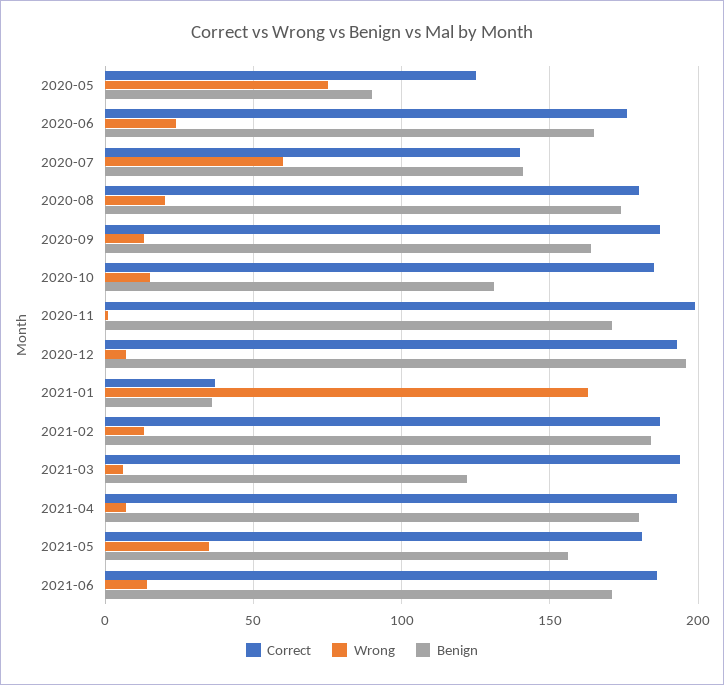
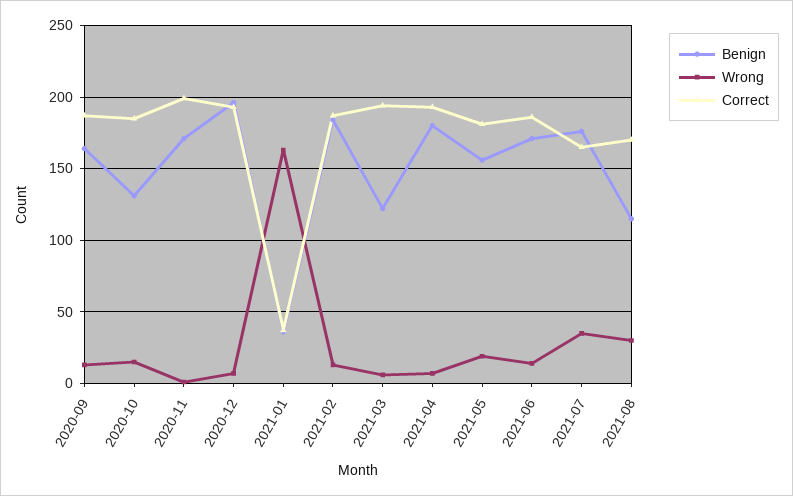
Correct, 2020-05: 125 -> none
Wrong, 2020-05: 75 -> none
Benign, 2020-05: 90 -> none
Correct, 2020-06: 175 -> none
Wrong, 2020-06: 25 -> none
Benign, 2020-06: 165 -> none
Correct, 2020-07: 140 -> none
Wrong, 2020-07: 60 -> none
Benign, 2020-07: 140 -> none
Correct, 2020-08: 180 -> none
Wrong, 2020-08: 20 -> none
Benign, 2020-08: 175 -> none
Wrong, 2021-05: 35 -> 20
Benign, 2021-07: none -> 175
Wrong, 2021-07: none -> 35
Correct, 2021-07: none -> 165
Benign, 2021-08: none -> 115
Wrong, 2021-08: none -> 30
Correct, 2021-08: none -> 170

